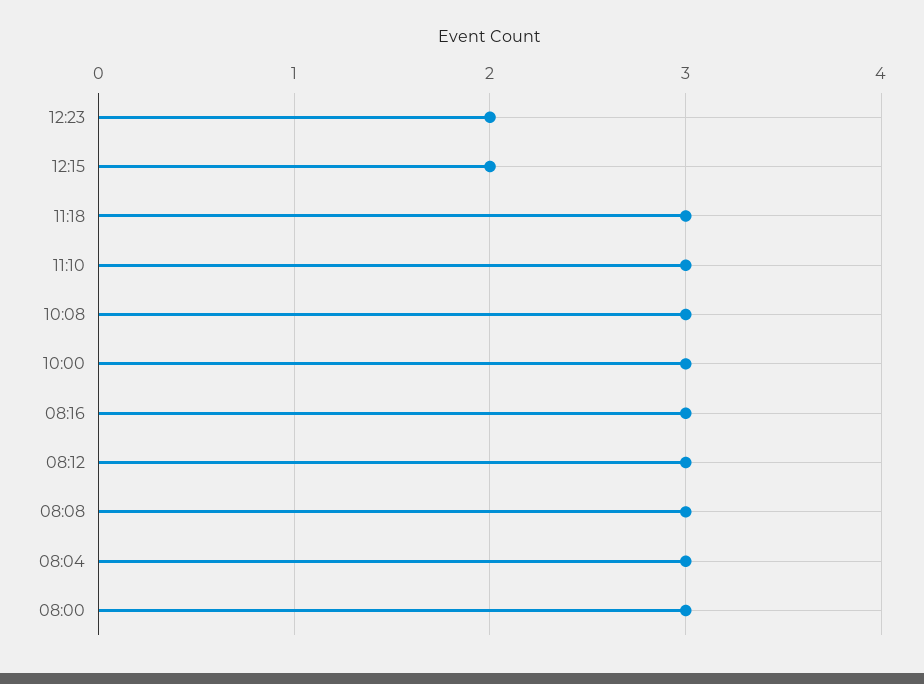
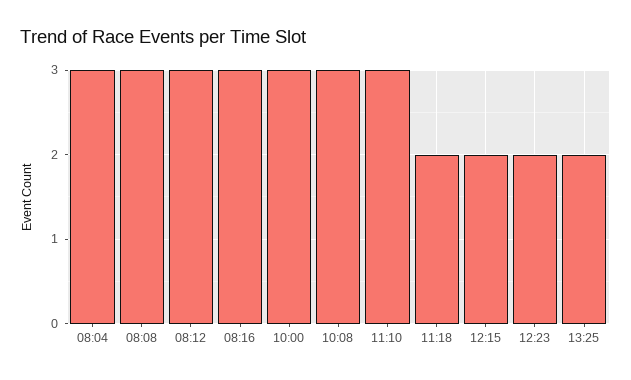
11:18: 3 -> 2
08:00: 3 -> none
13:25: none -> 2

